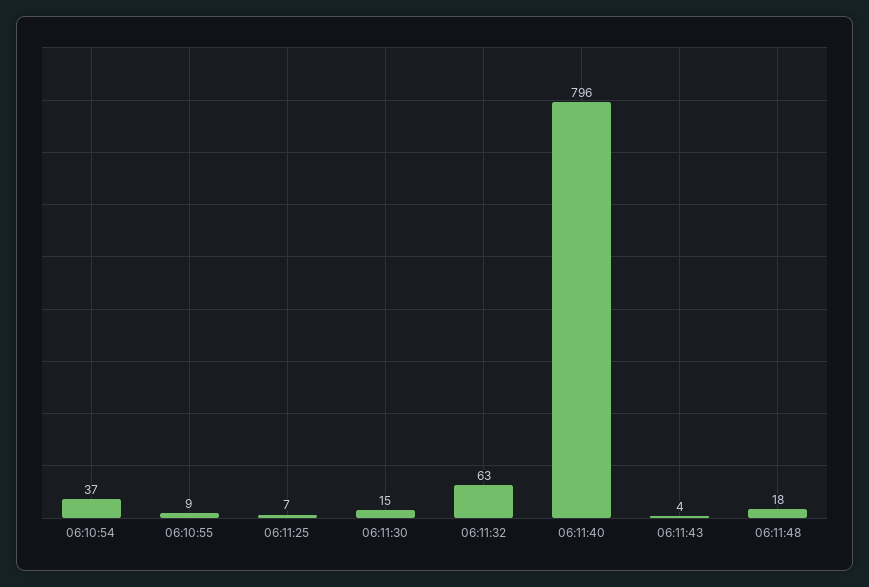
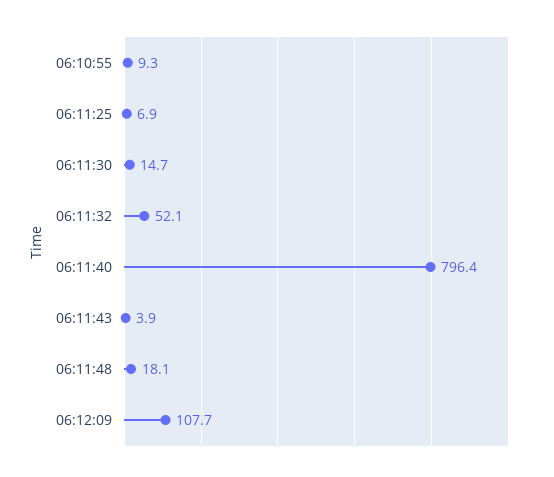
06:10:54: 37 -> none
06:11:32: 63 -> 52.1
06:12:09: none -> 107.7

